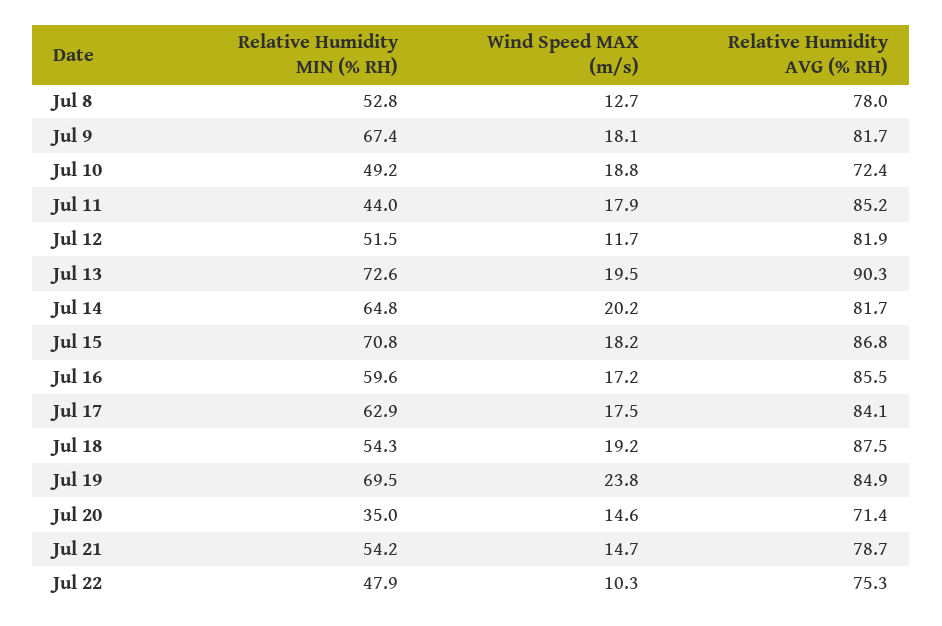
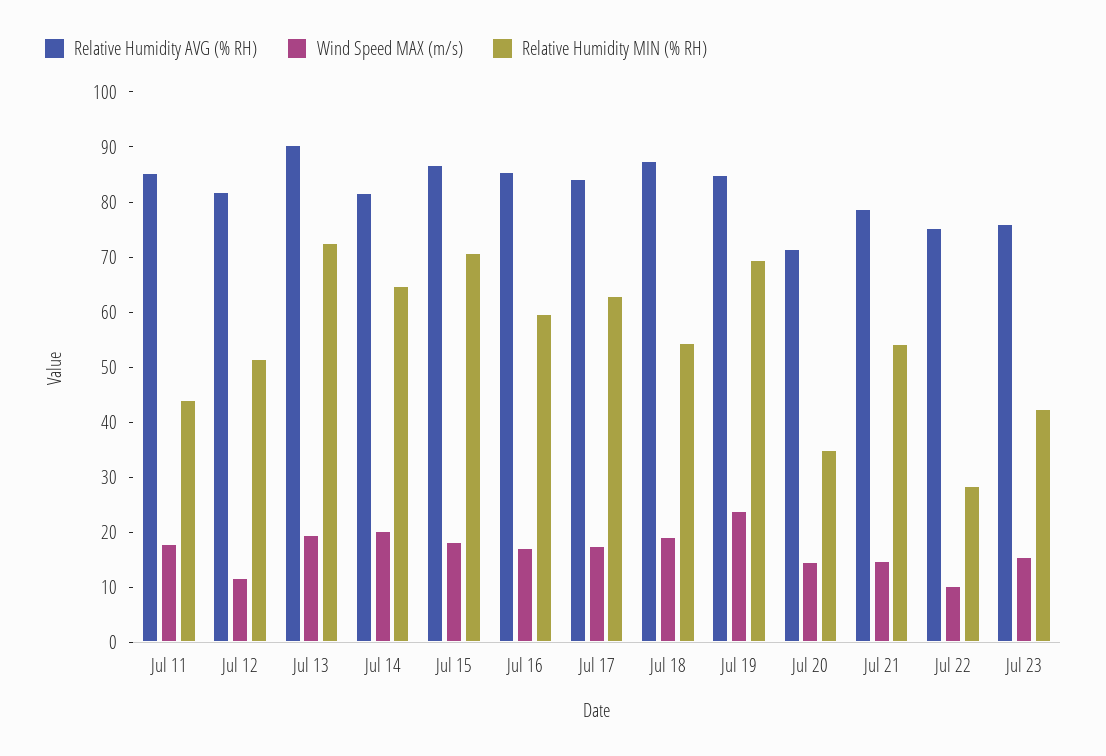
Relative Humidity MIN (% RH), Jul 8: 52.8 -> none
Wind Speed MAX (m/s), Jul 8: 12.7 -> none
Relative Humidity AVG (% RH), Jul 8: 78 -> none
Relative Humidity MIN (% RH), Jul 9: 67.4 -> none
Wind Speed MAX (m/s), Jul 9: 18.1 -> none
Relative Humidity AVG (% RH), Jul 9: 81.7 -> none
Relative Humidity MIN (% RH), Jul 10: 49.2 -> none
Wind Speed MAX (m/s), Jul 10: 18.8 -> none
Relative Humidity AVG (% RH), Jul 10: 72.4 -> none
Relative Humidity MIN (% RH), Jul 22: 47.9 -> 28
Relative Humidity AVG (% RH), Jul 23: none -> 76
Wind Speed MAX (m/s), Jul 23: none -> 16
Relative Humidity MIN (% RH), Jul 23: none -> 42

